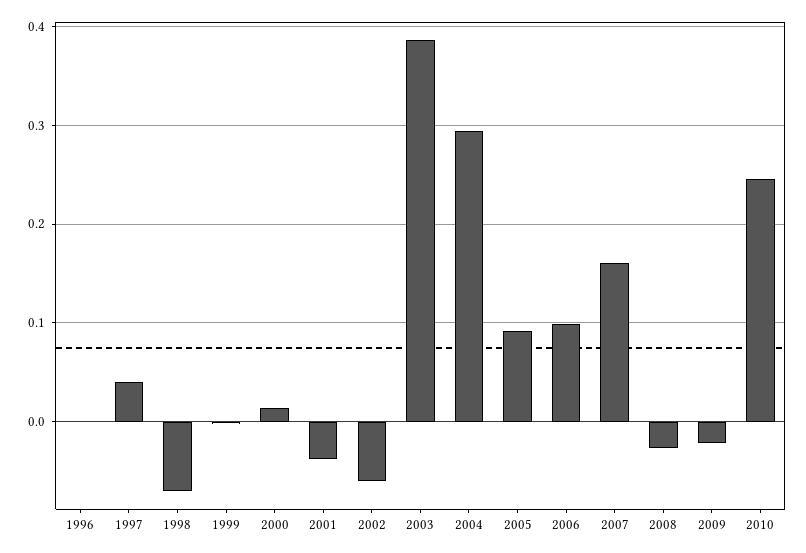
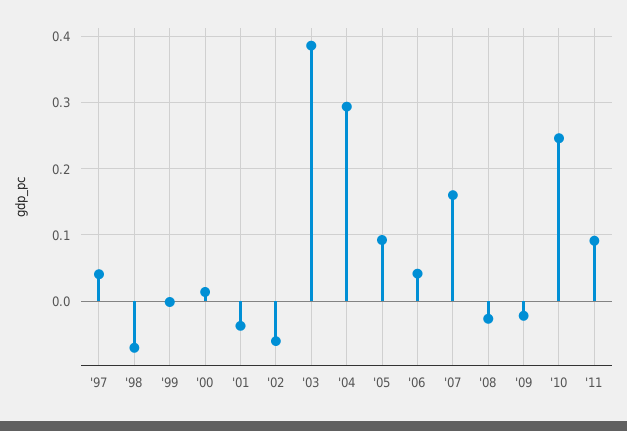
1996: 0 -> none
2006: 0.1 -> 0.04
'11: none -> 0.09

